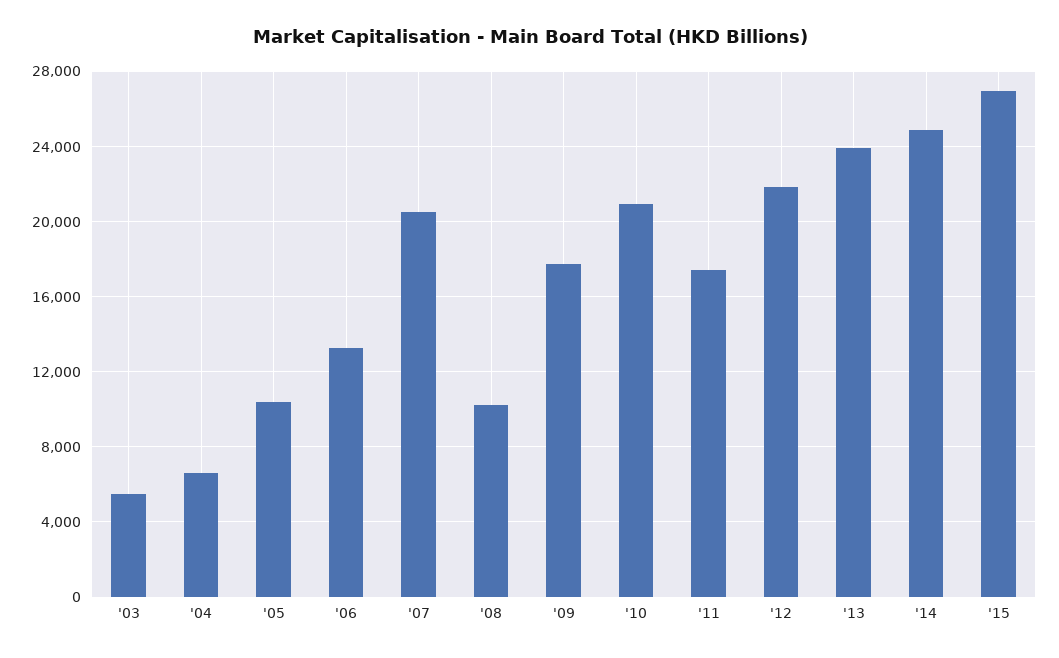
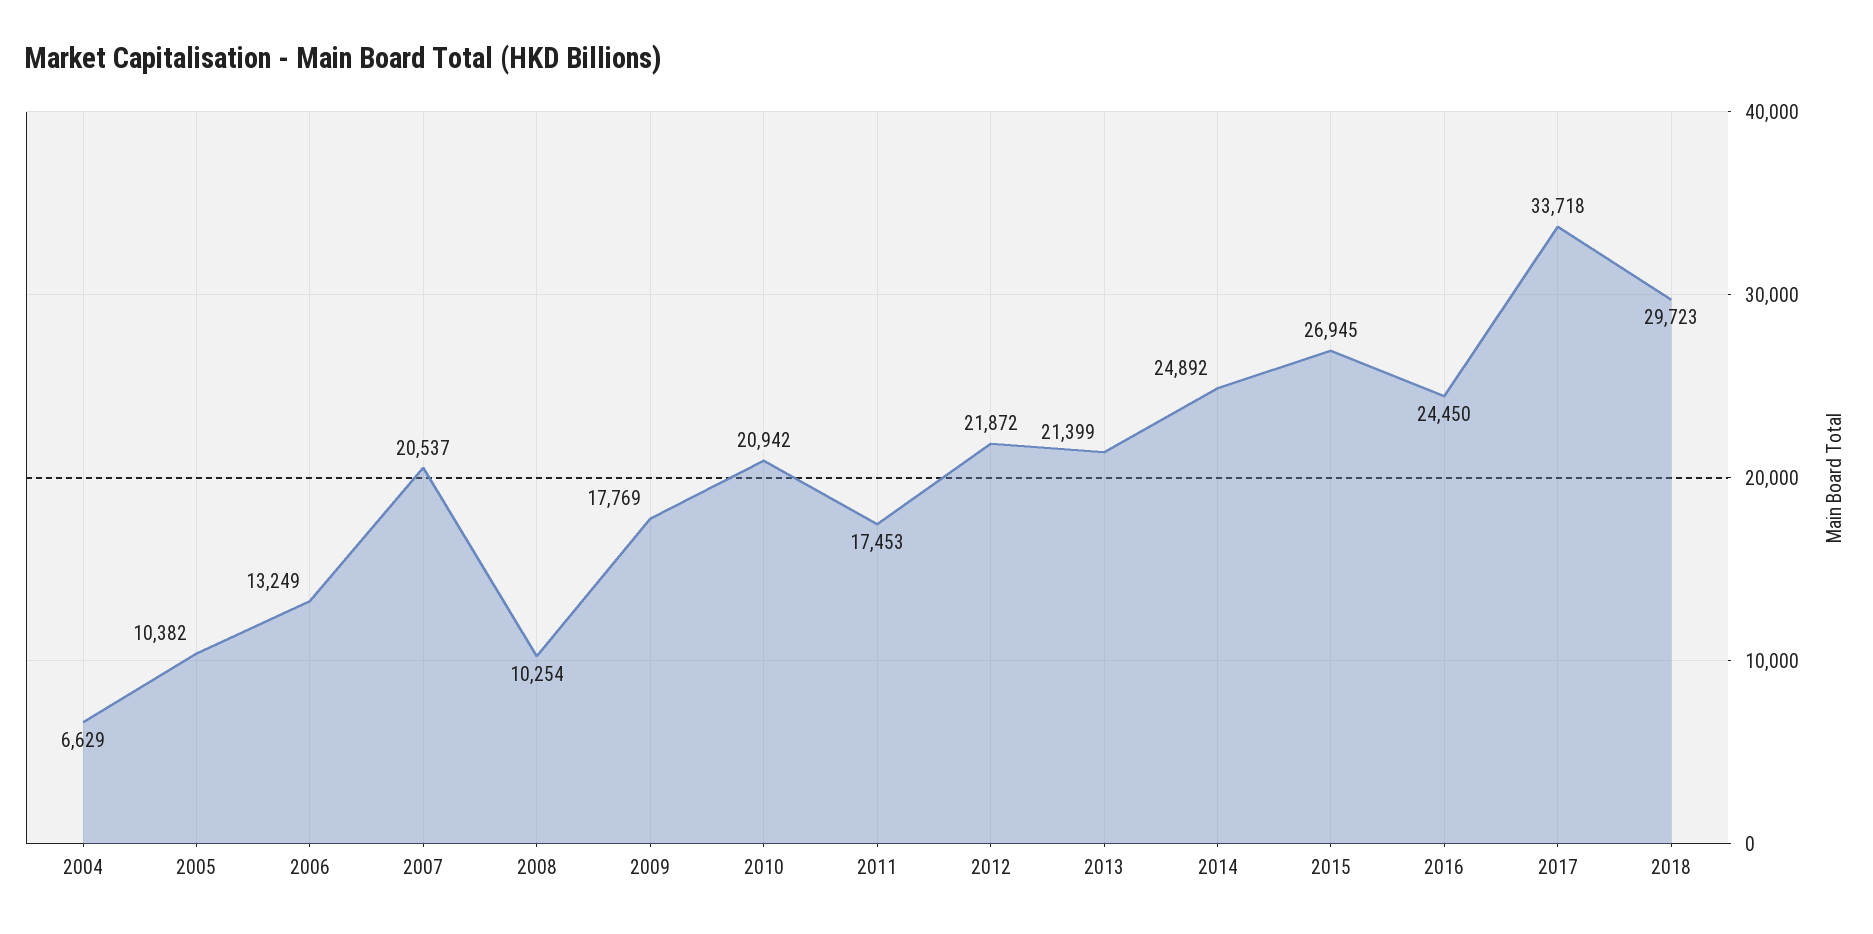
'03: 5500 -> none
'13: 24000 -> 21399
2016: none -> 24450
2017: none -> 33718
2018: none -> 29723

